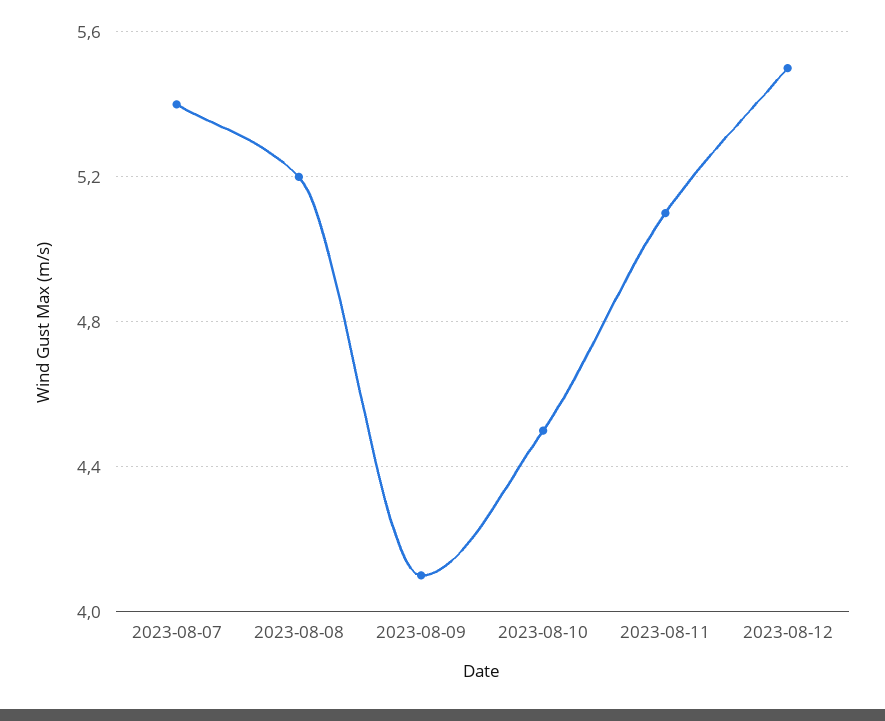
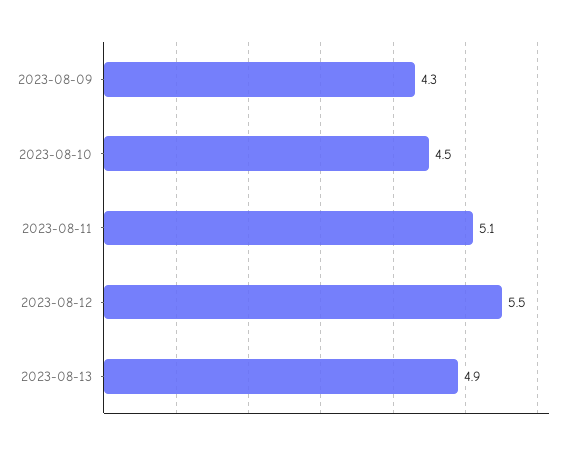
2023-08-07: 5.4 -> none
2023-08-08: 5.2 -> none
2023-08-09: 4.1 -> 4.3
2023-08-13: none -> 4.9

